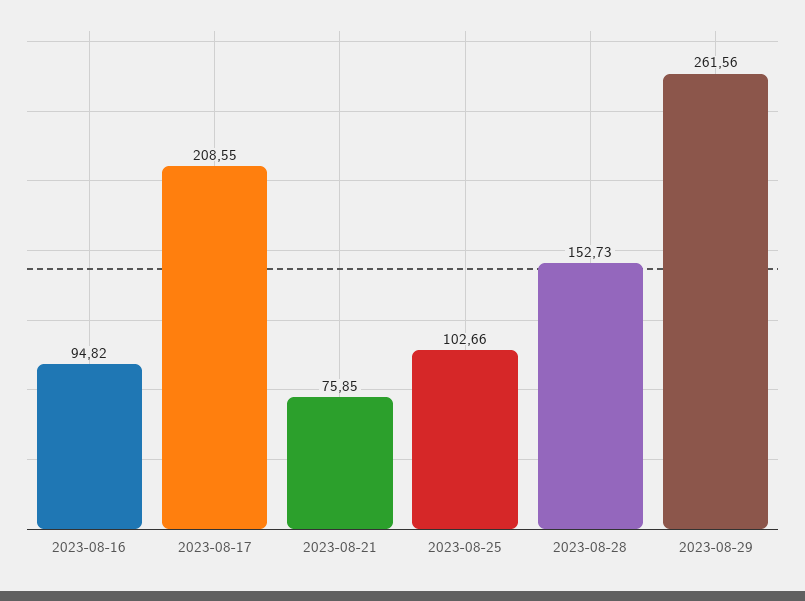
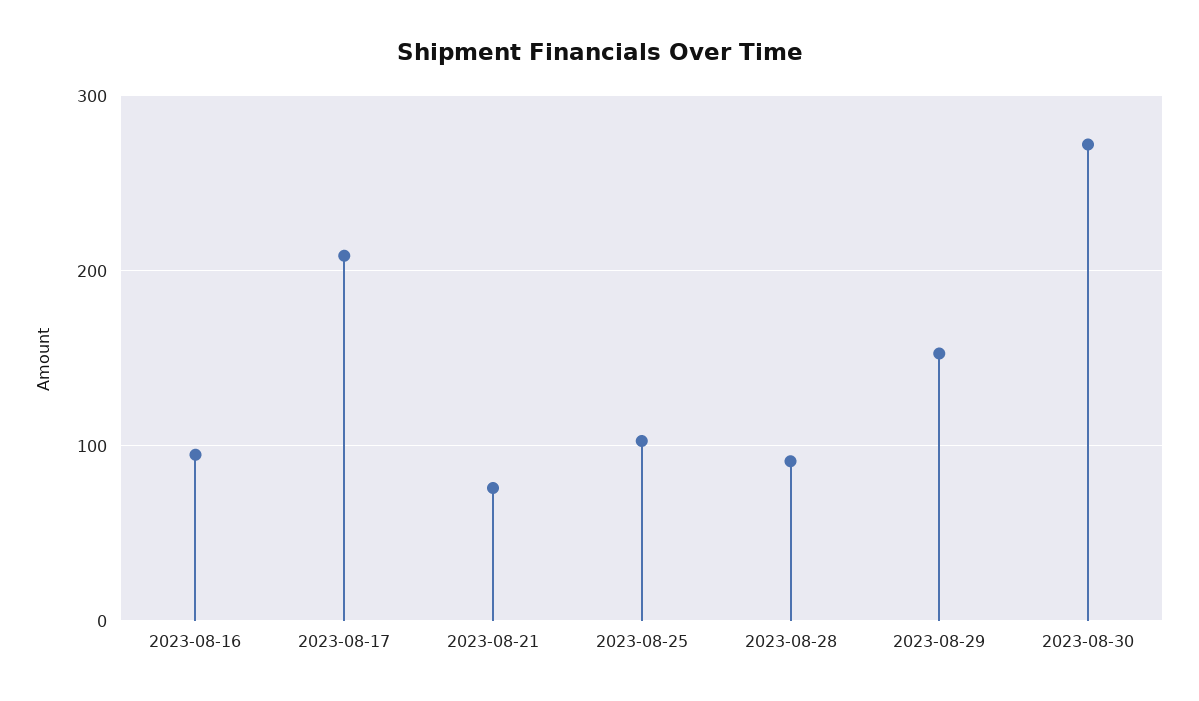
2023-08-28: 152.73 -> 90
2023-08-29: 261.56 -> 150
2023-08-30: none -> 270

